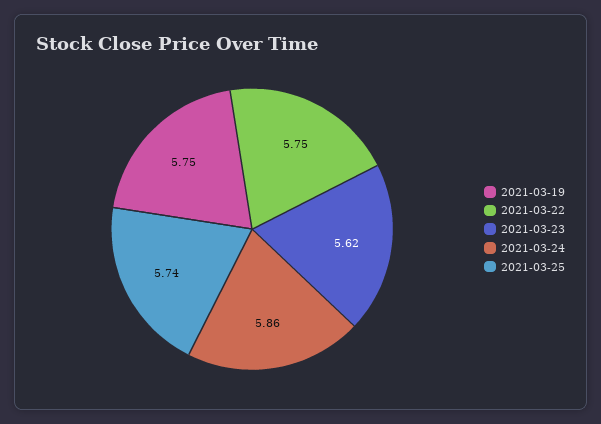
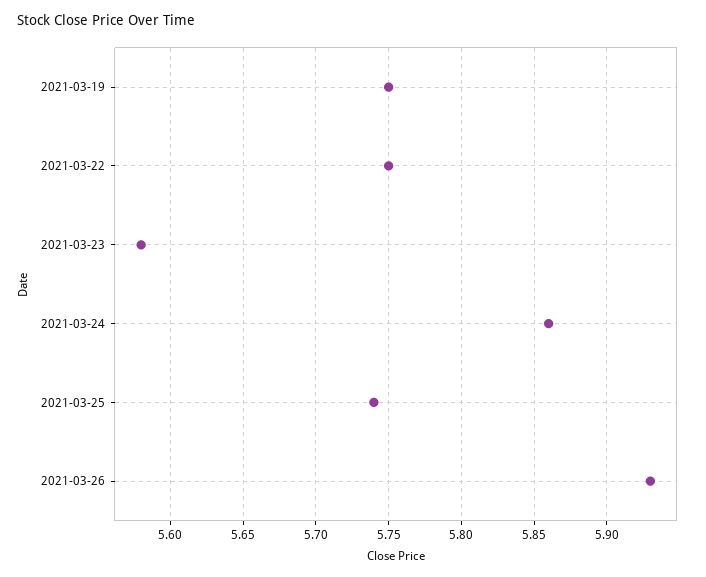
2021-03-23: 5.62 -> 5.58
2021-03-26: none -> 5.93

